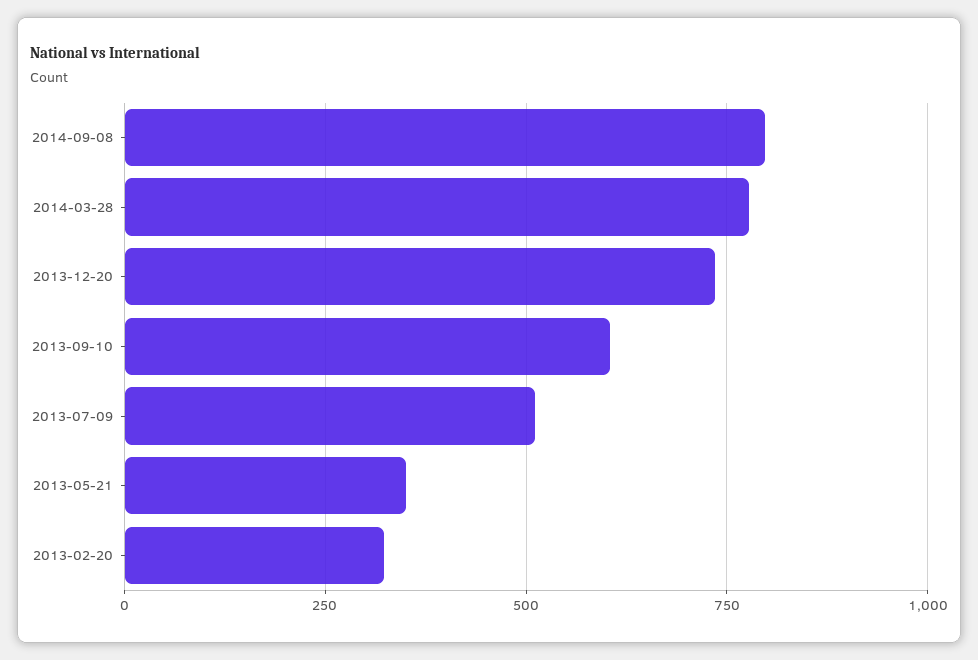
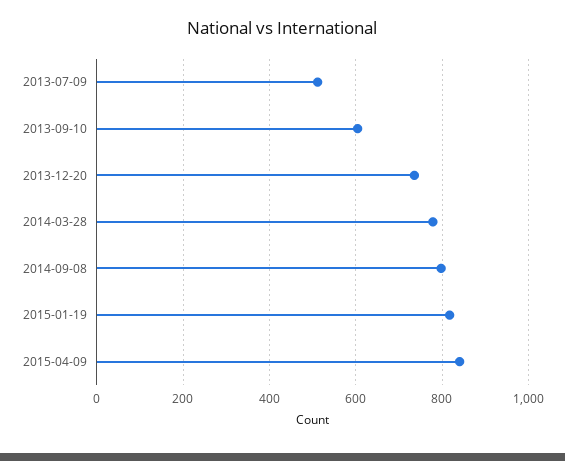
2013-05-21: 350 -> none
2013-02-20: 325 -> none
2015-01-19: none -> 820
2015-04-09: none -> 840

